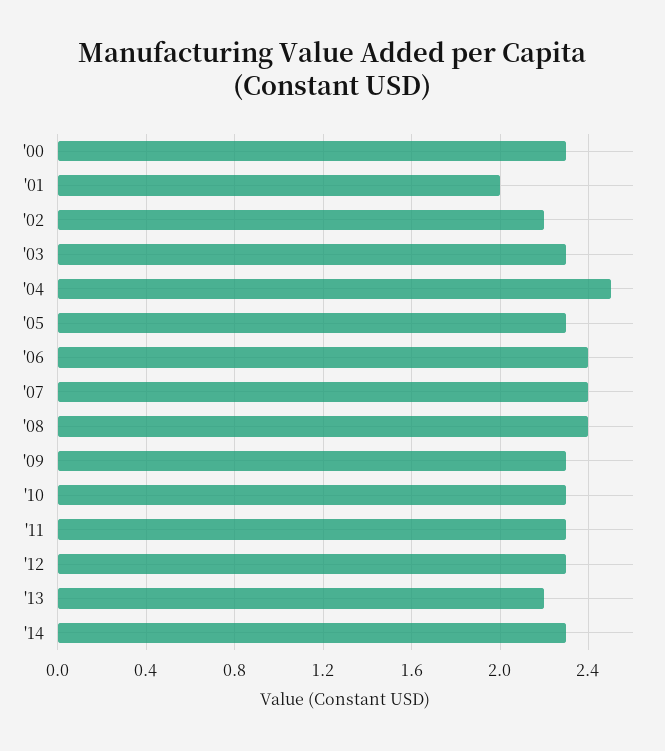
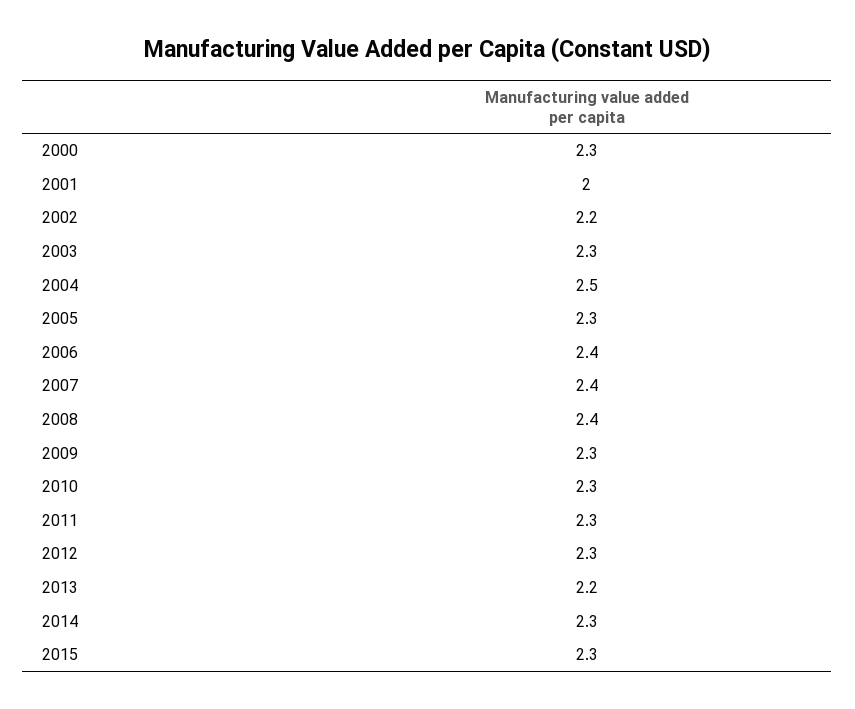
2015: none -> 2.3

